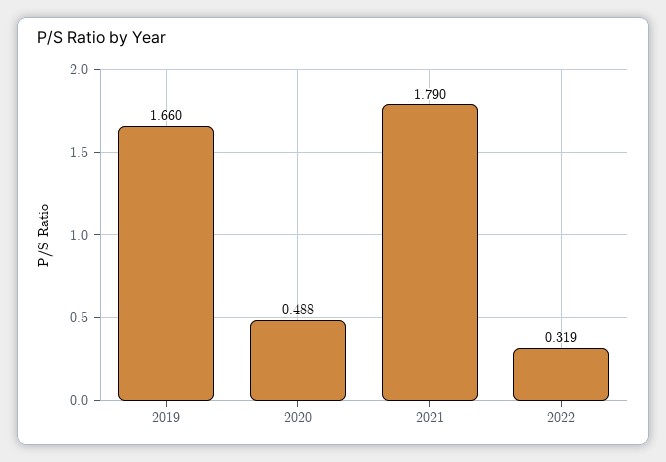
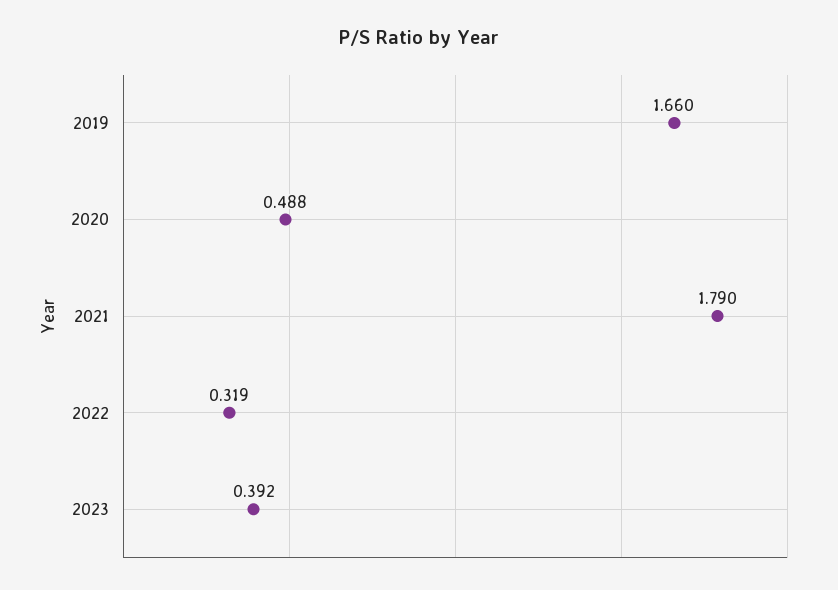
2023: none -> 0.392

